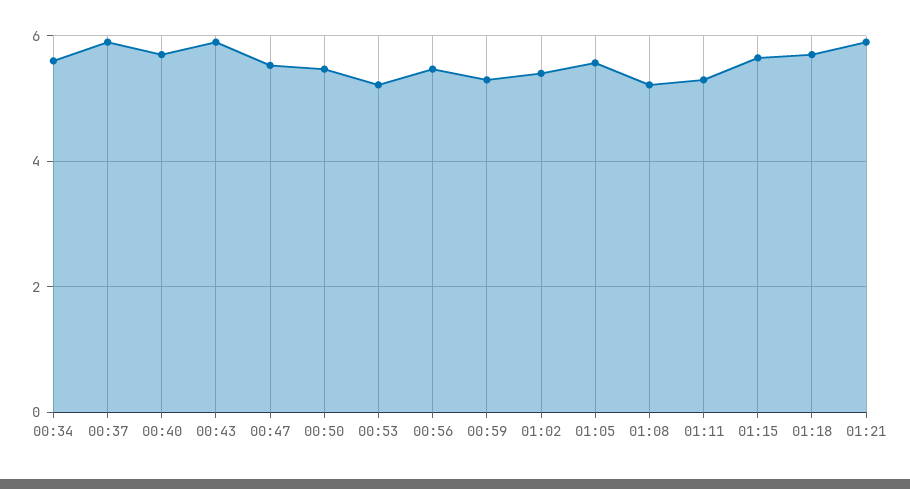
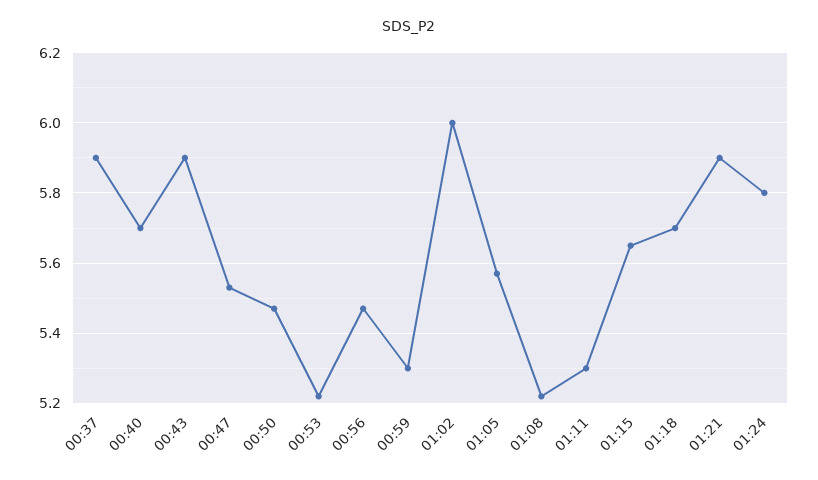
00:34: 5.6 -> none
01:02: 5.4 -> 6
01:24: none -> 5.8

